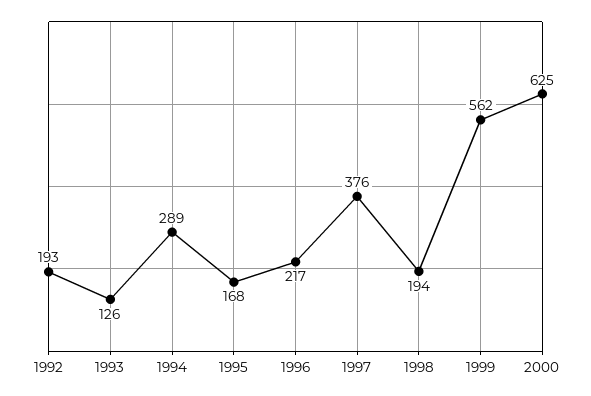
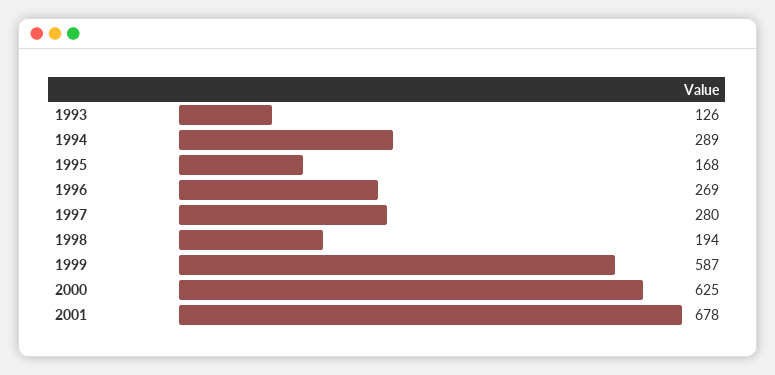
1992: 193 -> none
1996: 217 -> 269
1997: 376 -> 280
1999: 562 -> 587
2001: none -> 678

